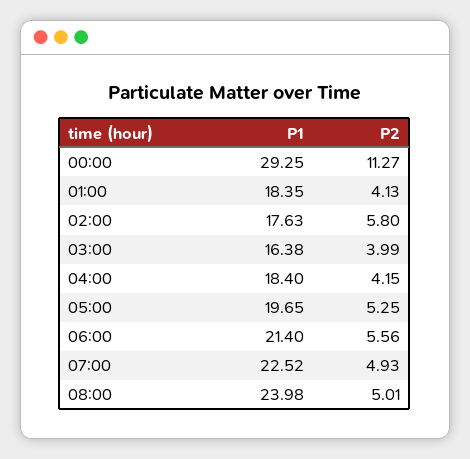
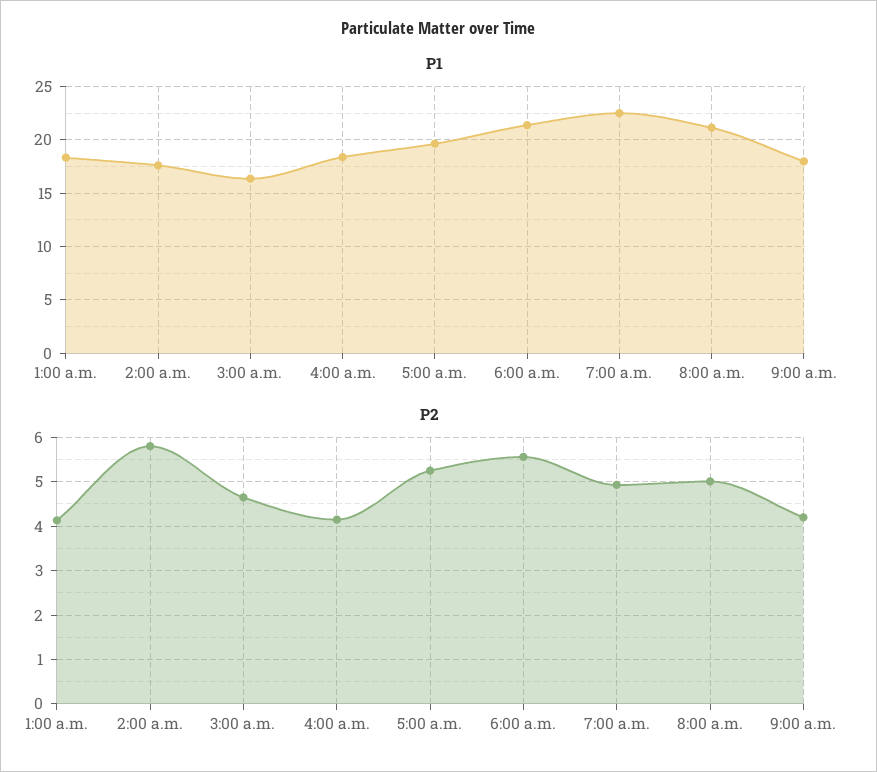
P1, 00:00: 29.25 -> none
P2, 00:00: 11.27 -> none
P2, 03:00: 3.99 -> 4.6
P1, 08:00: 23.98 -> 21
P1, 9:00 a.m.: none -> 18
P2, 9:00 a.m.: none -> 4.2

